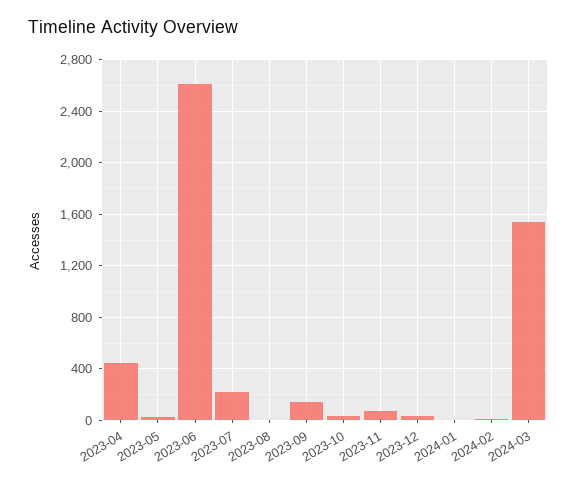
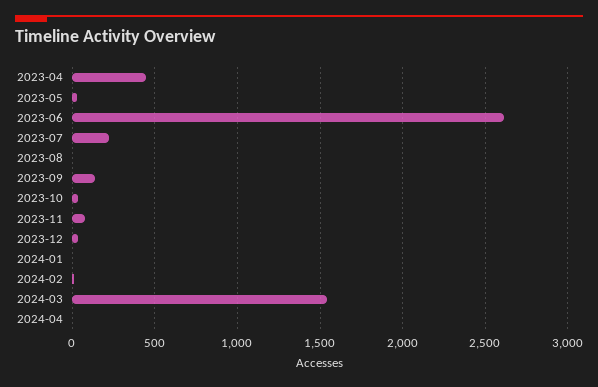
2024-04: none -> 0

